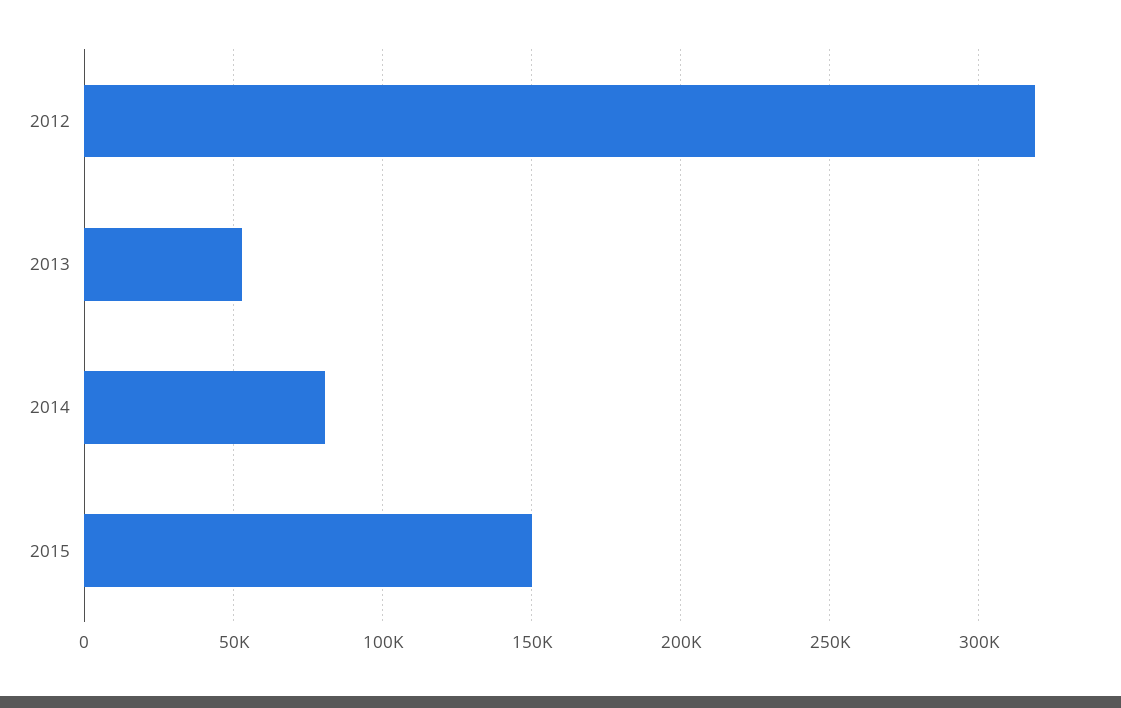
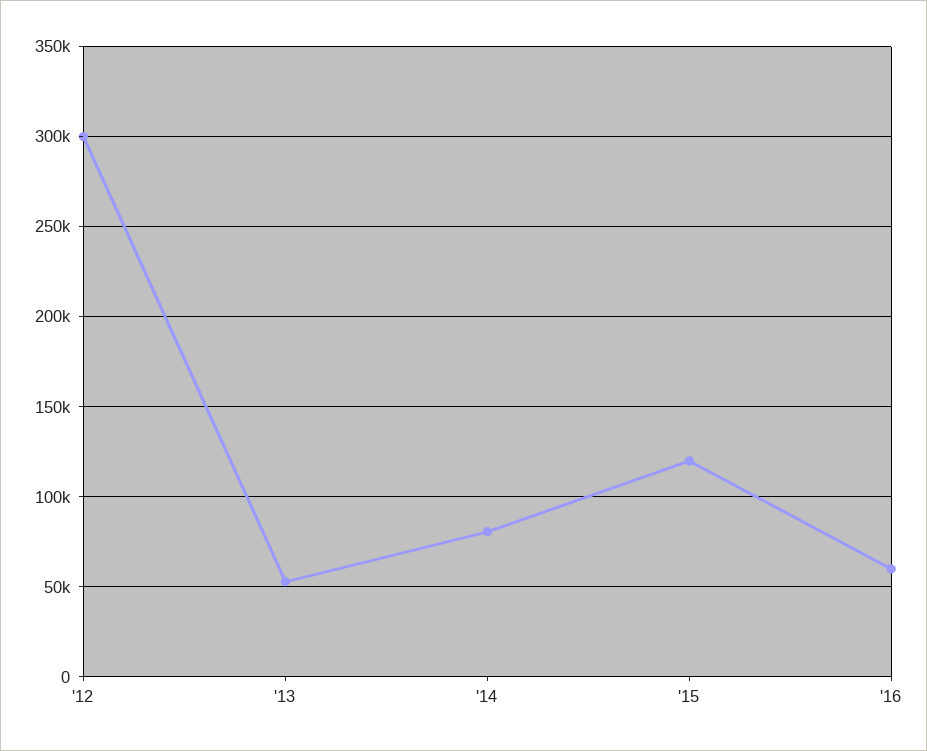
2012: 320000 -> 300000
2015: 150000 -> 120000
'16: none -> 60000

